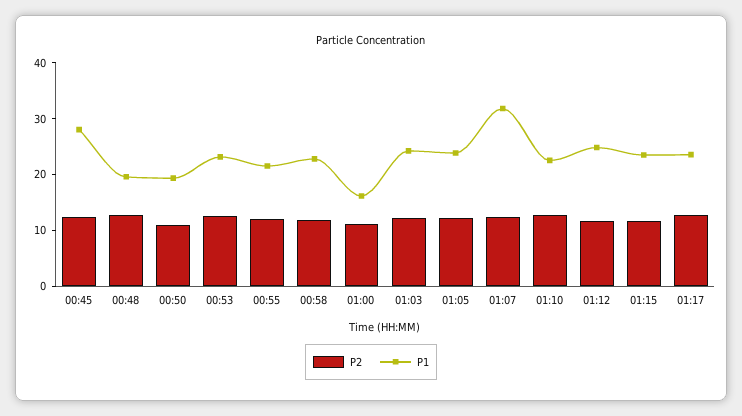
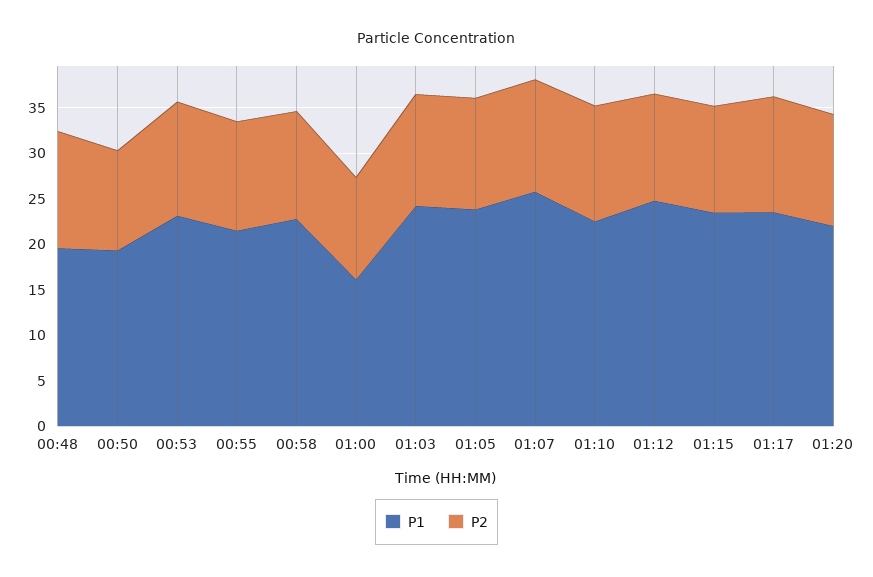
P2, 00:45: 12 -> none
P1, 00:45: 28 -> none
P1, 01:07: 32 -> 26
P1, 01:20: none -> 22
P2, 01:20: none -> 12

